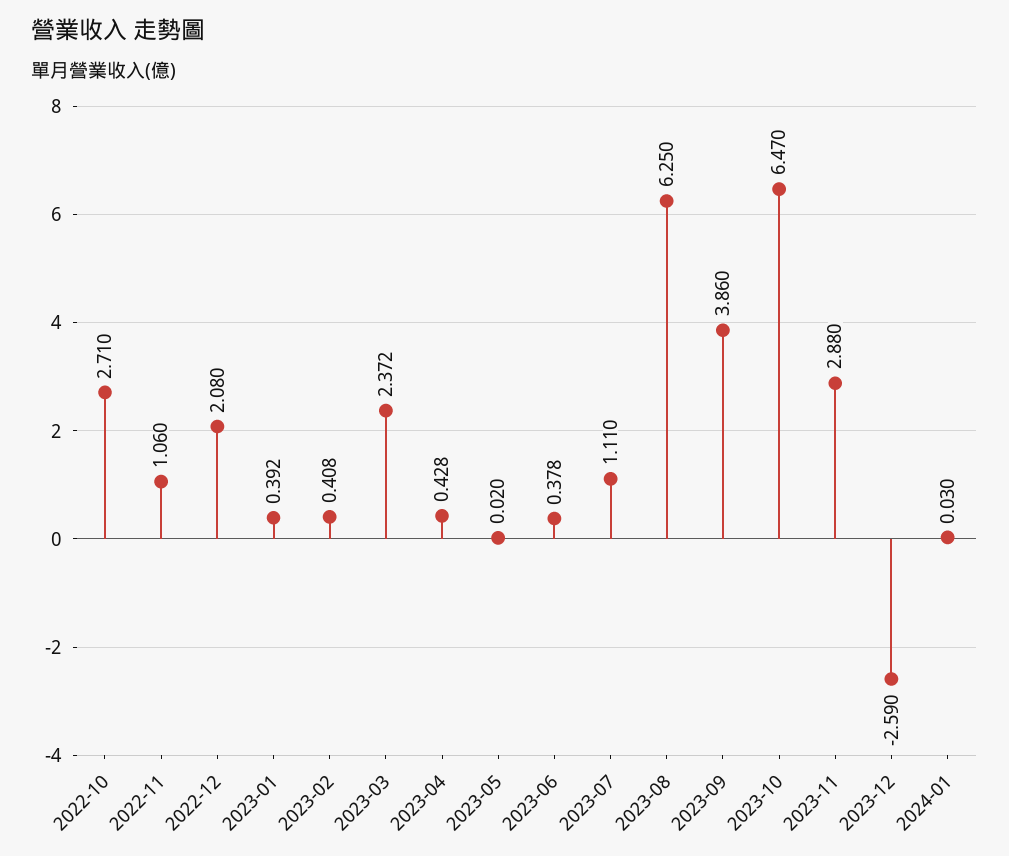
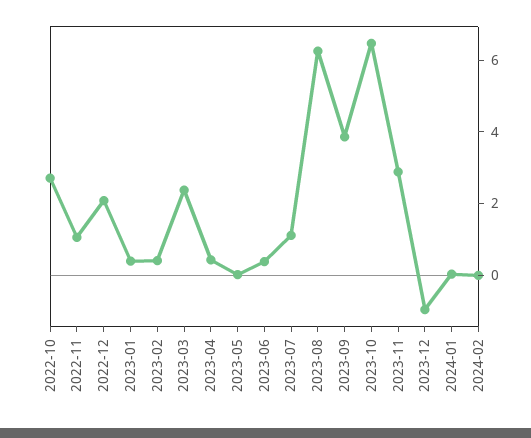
2023-12: -2.59 -> -1
2024-02: none -> 0

